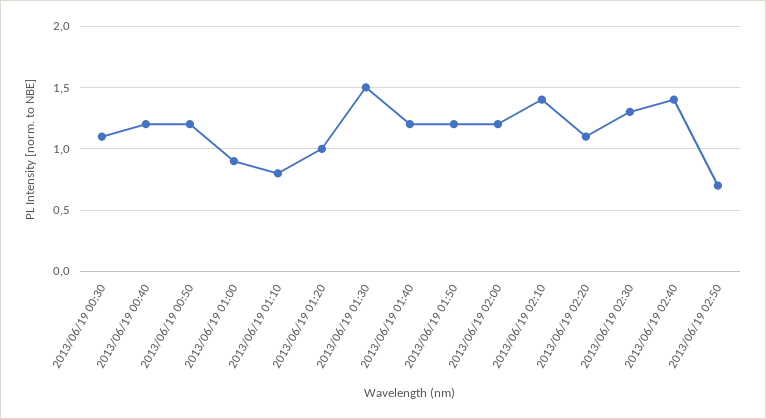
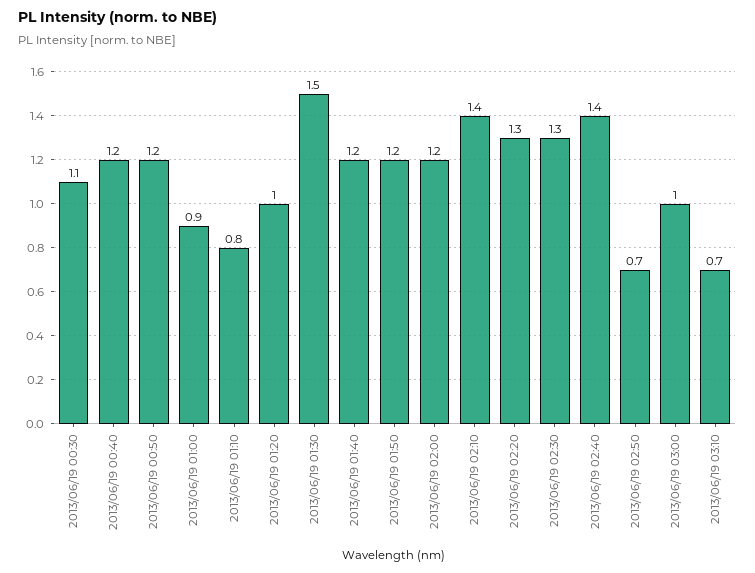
2013/06/19 02:20: 1.1 -> 1.3
2013/06/19 03:00: none -> 1
2013/06/19 03:10: none -> 0.7

